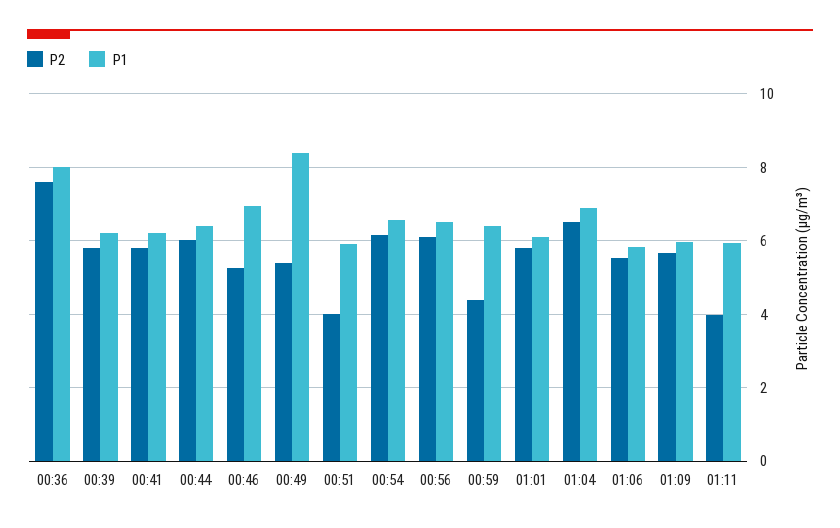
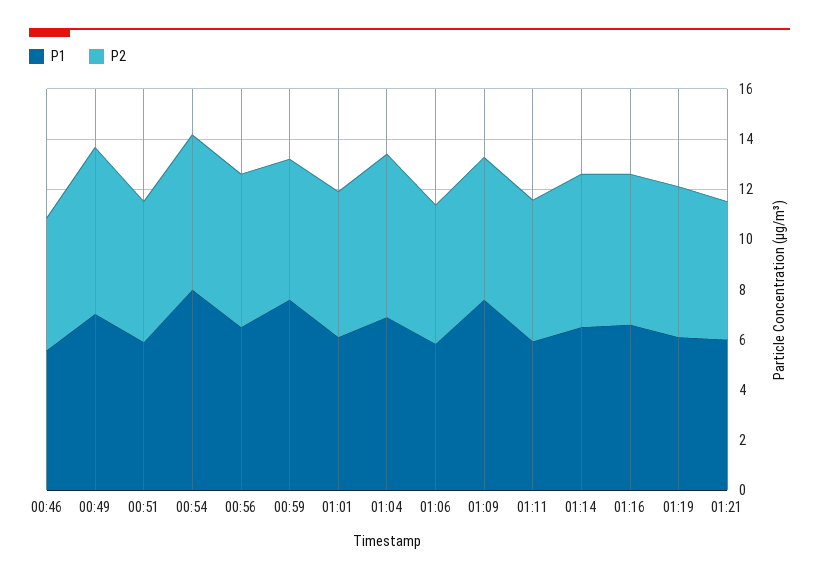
P2, 00:36: 7.6 -> none
P1, 00:36: 8 -> none
P2, 00:39: 5.8 -> none
P1, 00:39: 6.2 -> none
P2, 00:41: 5.8 -> none
P1, 00:41: 6.2 -> none
P2, 00:44: 6 -> none
P1, 00:44: 6.4 -> none
P1, 00:46: 7 -> 5.5
P2, 00:49: 5.4 -> 6.5
P1, 00:49: 8.4 -> 7
P2, 00:51: 4 -> 5.5
P1, 00:54: 6.6 -> 8
P2, 00:59: 4.4 -> 5.5
P1, 00:59: 6.4 -> 7.5
P1, 01:09: 6 -> 7.5
P2, 01:11: 4 -> 5.5
P1, 01:14: none -> 6.5
P2, 01:14: none -> 6
P1, 01:16: none -> 6.5
P2, 01:16: none -> 6
P1, 01:19: none -> 6
P2, 01:19: none -> 6
P1, 01:21: none -> 6
P2, 01:21: none -> 5.5

